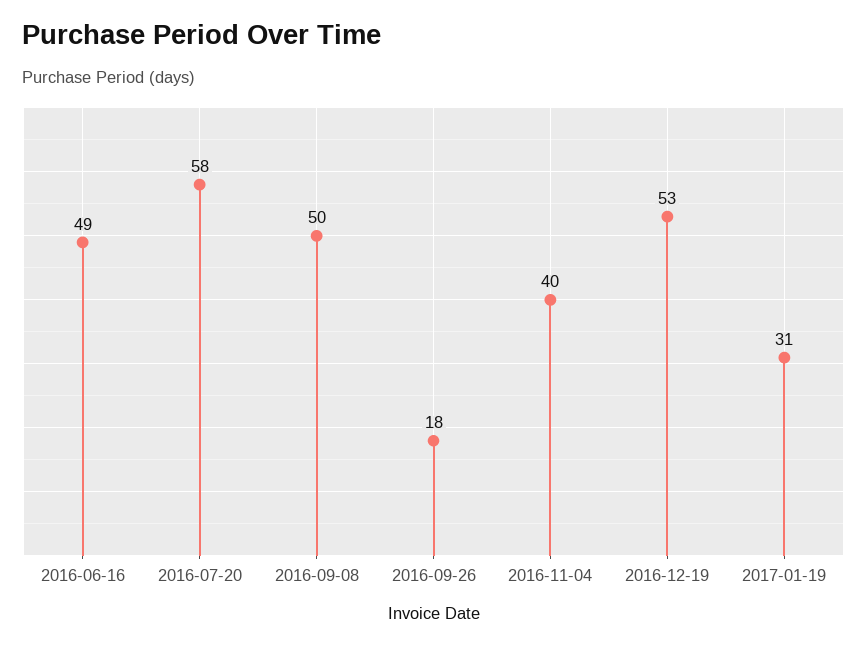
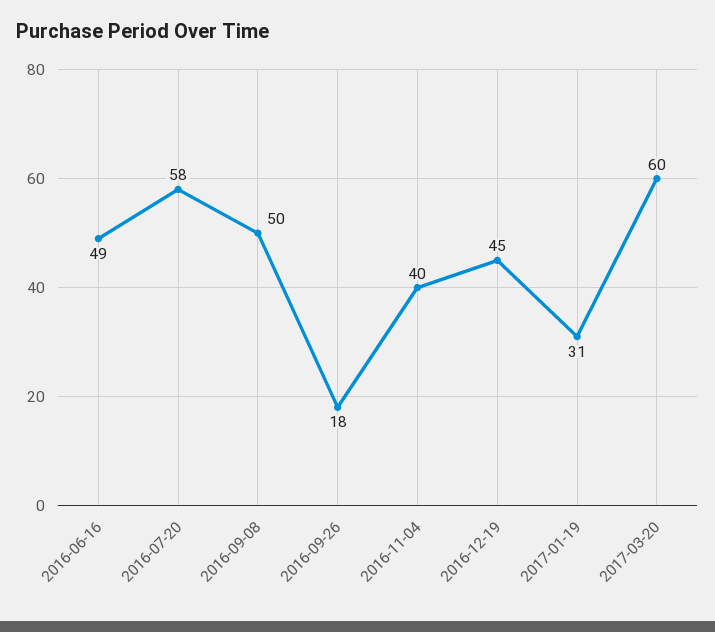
2016-12-19: 53 -> 45
2017-03-20: none -> 60

